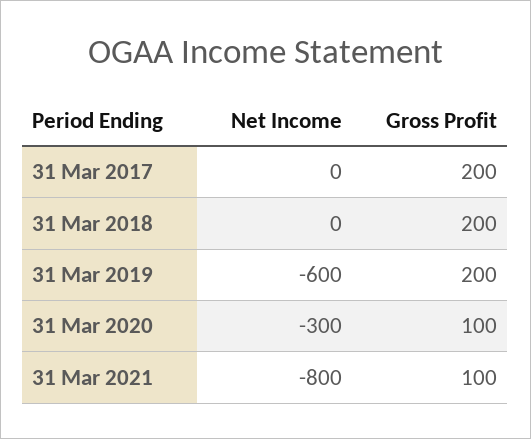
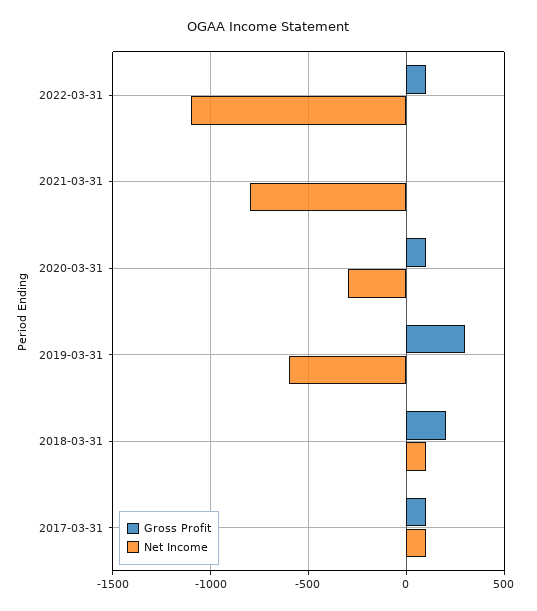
Net Income, 31 Mar 2017: 0 -> 100
Gross Profit, 31 Mar 2017: 200 -> 100
Net Income, 31 Mar 2018: 0 -> 100
Gross Profit, 31 Mar 2019: 200 -> 300
Gross Profit, 31 Mar 2021: 100 -> 0
Gross Profit, 2022-03-31: none -> 100
Net Income, 2022-03-31: none -> -1100

